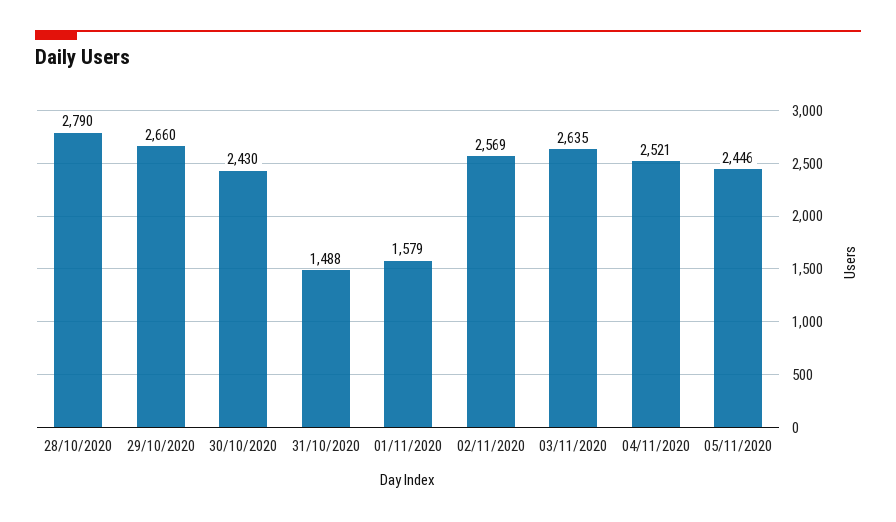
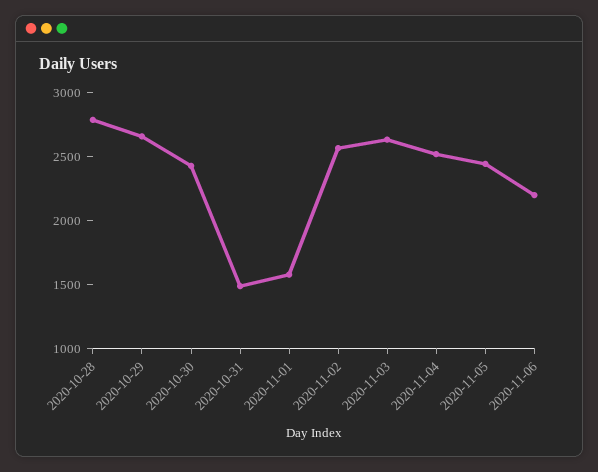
2020-11-06: none -> 2200

